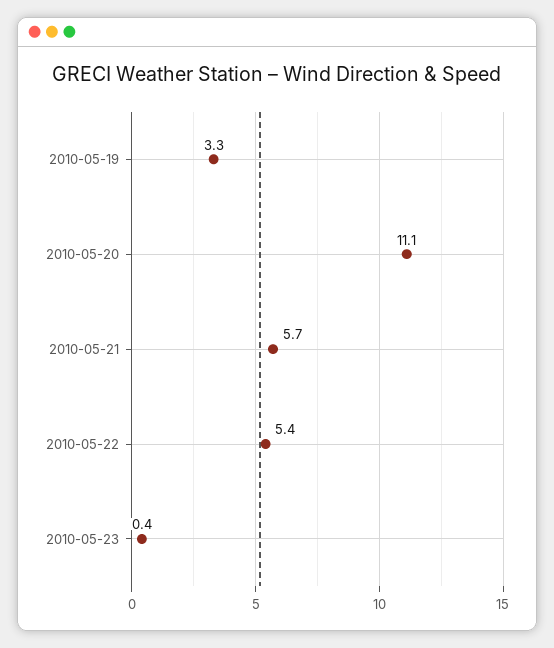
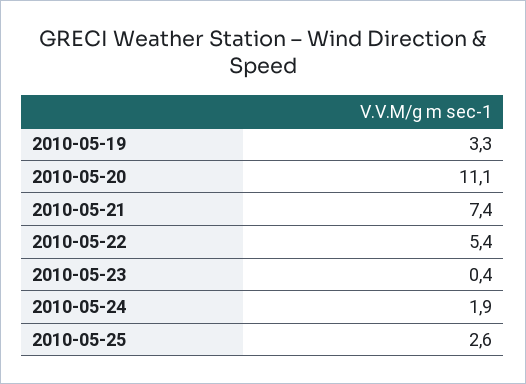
2010-05-21: 5.7 -> 7.4
2010-05-24: none -> 1.9
2010-05-25: none -> 2.6

